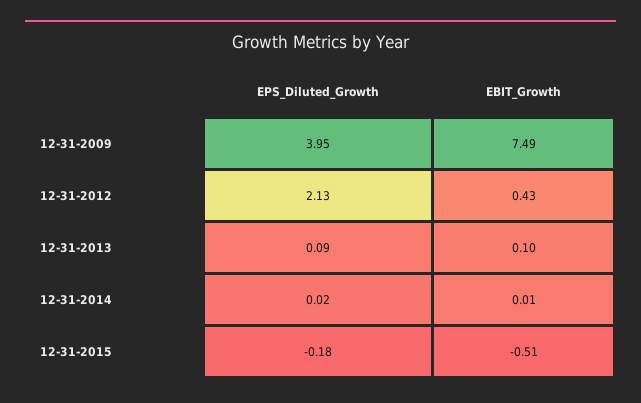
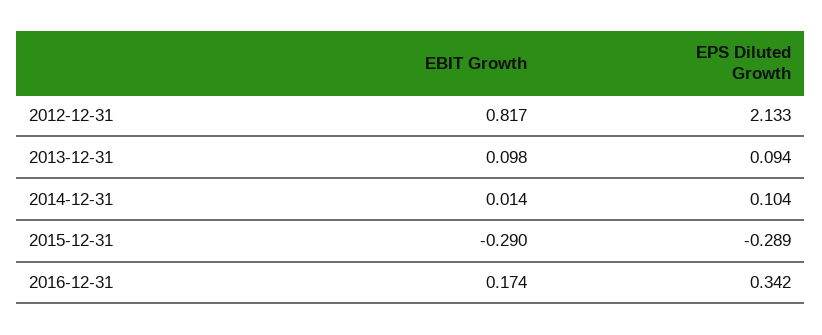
EPS_Diluted_Growth, 12-31-2009: 3.95 -> none
EBIT_Growth, 12-31-2009: 7.49 -> none
EBIT_Growth, 12-31-2012: 0.43 -> 0.817
EPS_Diluted_Growth, 12-31-2014: 0.02 -> 0.104
EPS_Diluted_Growth, 12-31-2015: -0.18 -> -0.289
EBIT_Growth, 12-31-2015: -0.51 -> -0.29
EBIT_Growth, 2016-12-31: none -> 0.174
EPS_Diluted_Growth, 2016-12-31: none -> 0.342

